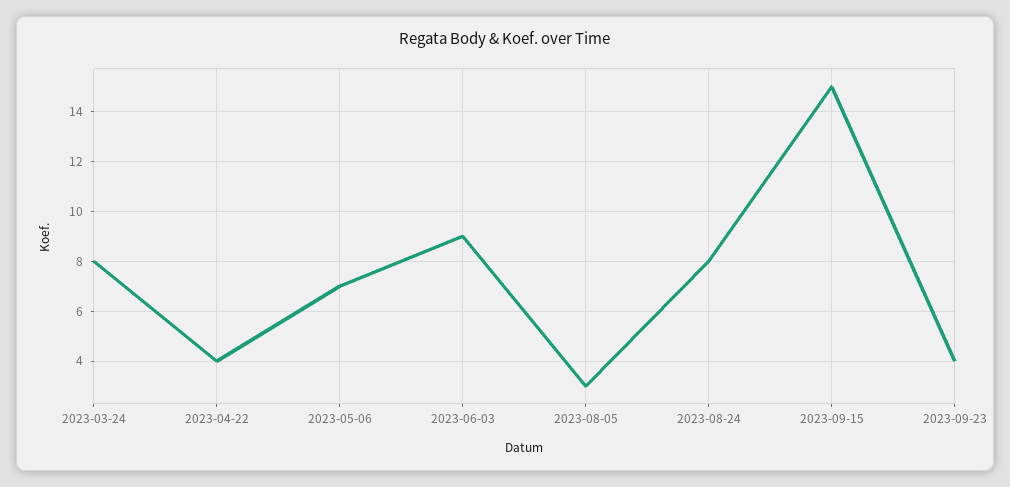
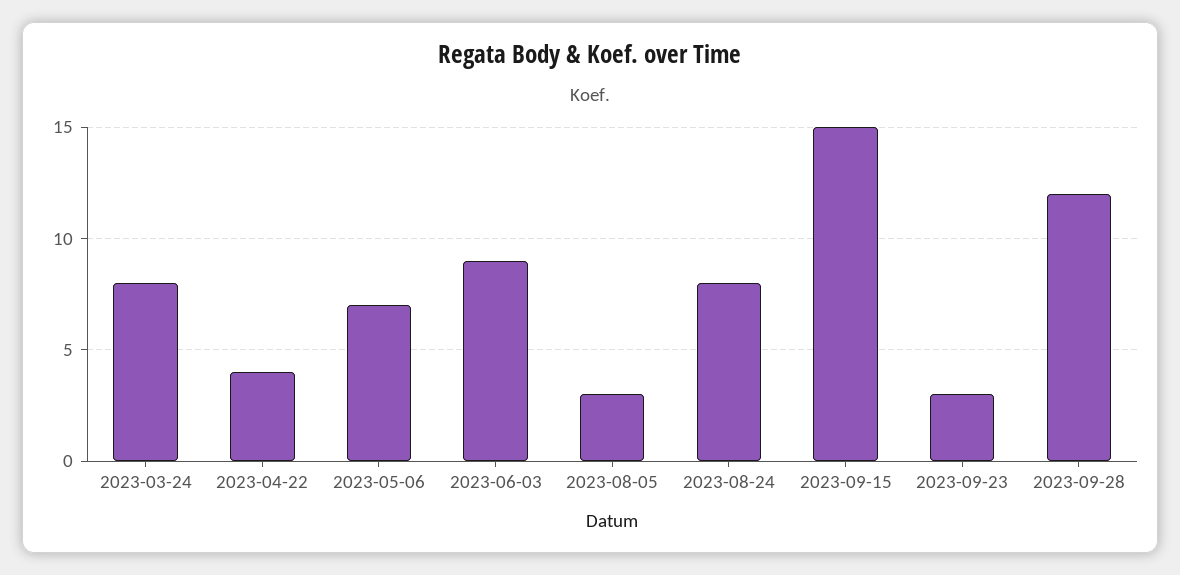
2023-09-23: 4 -> 3
2023-09-28: none -> 12

